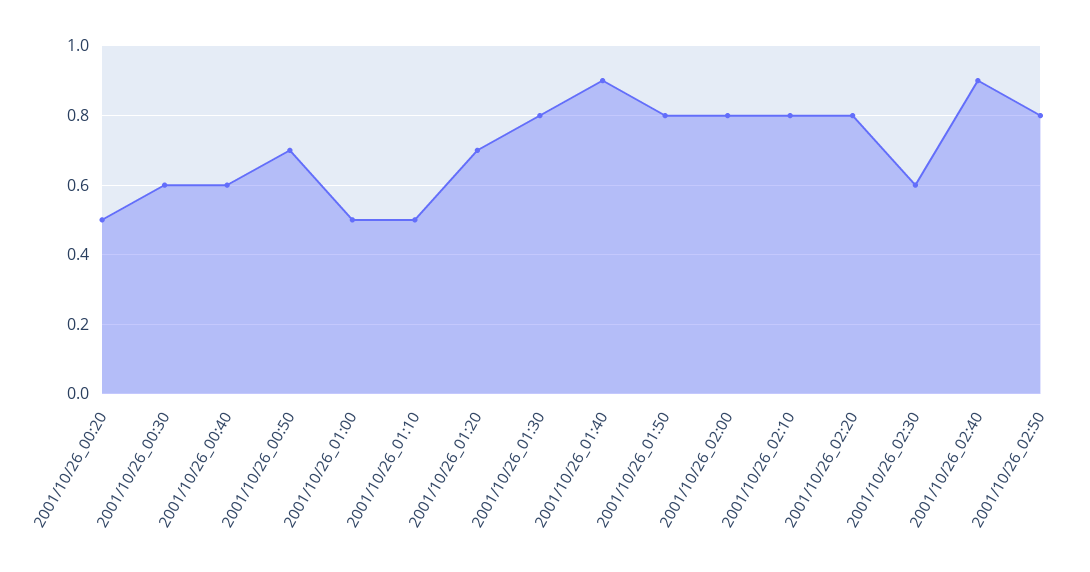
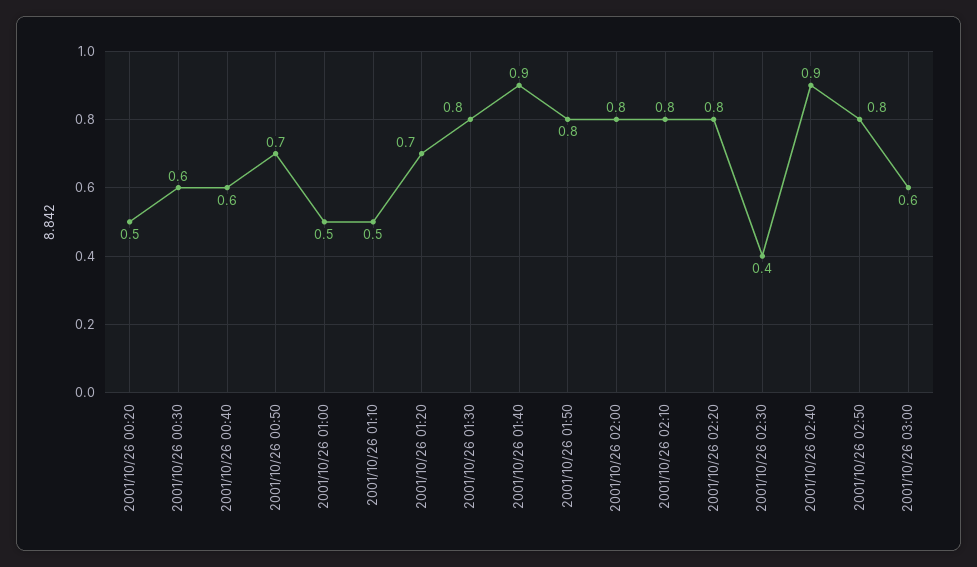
2001/10/26_02:30: 0.6 -> 0.4
2001/10/26 03:00: none -> 0.6

